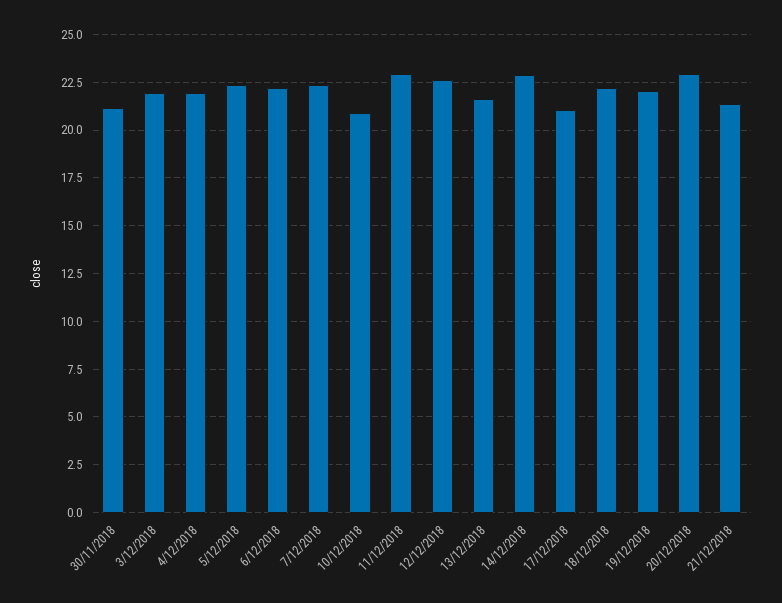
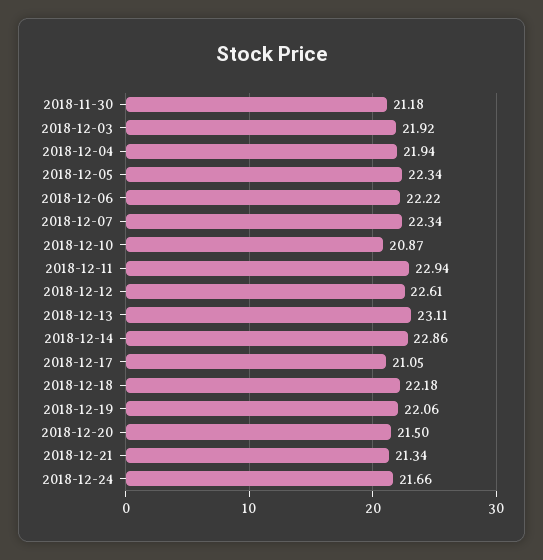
13/12/2018: 21.5 -> 23.11
20/12/2018: 23 -> 21.5
2018-12-24: none -> 21.66

